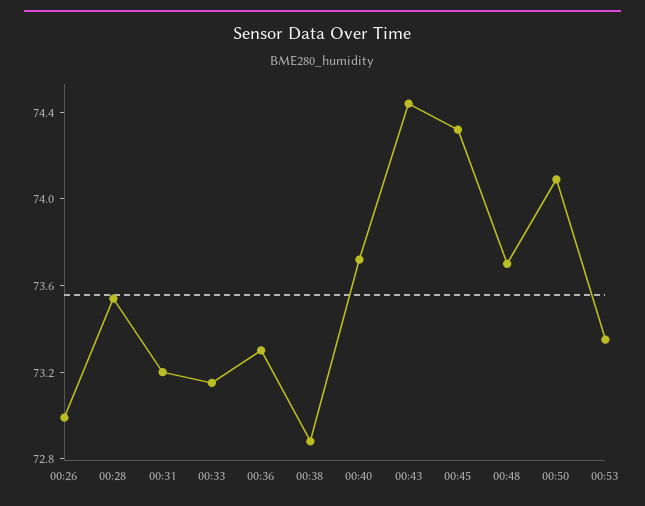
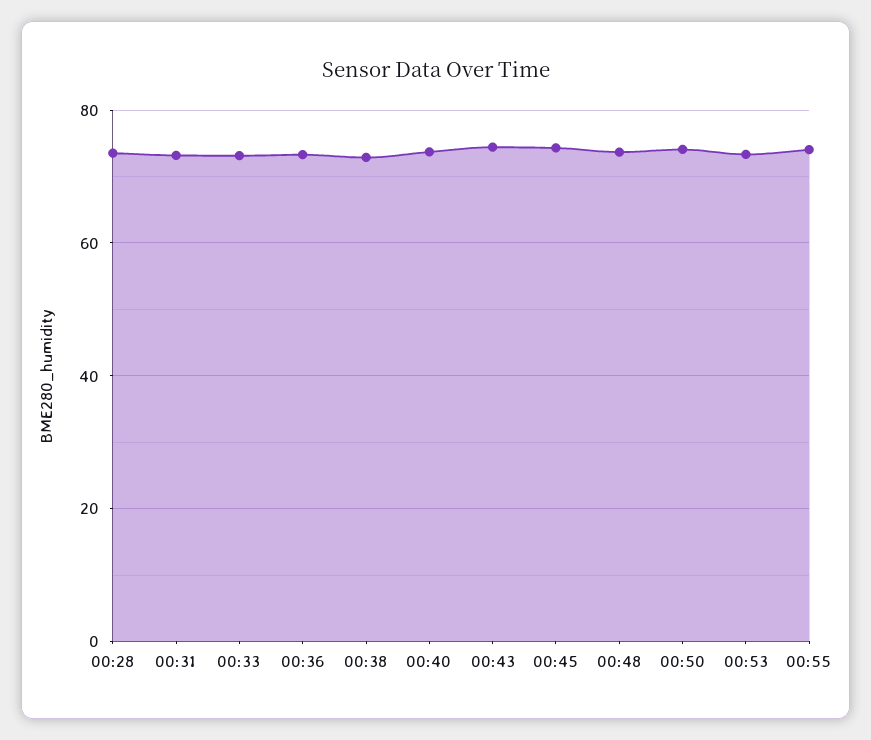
00:26: 73 -> none
00:55: none -> 74

